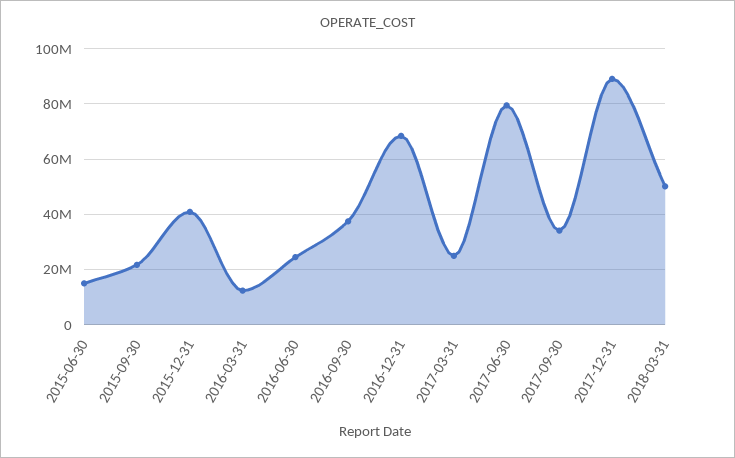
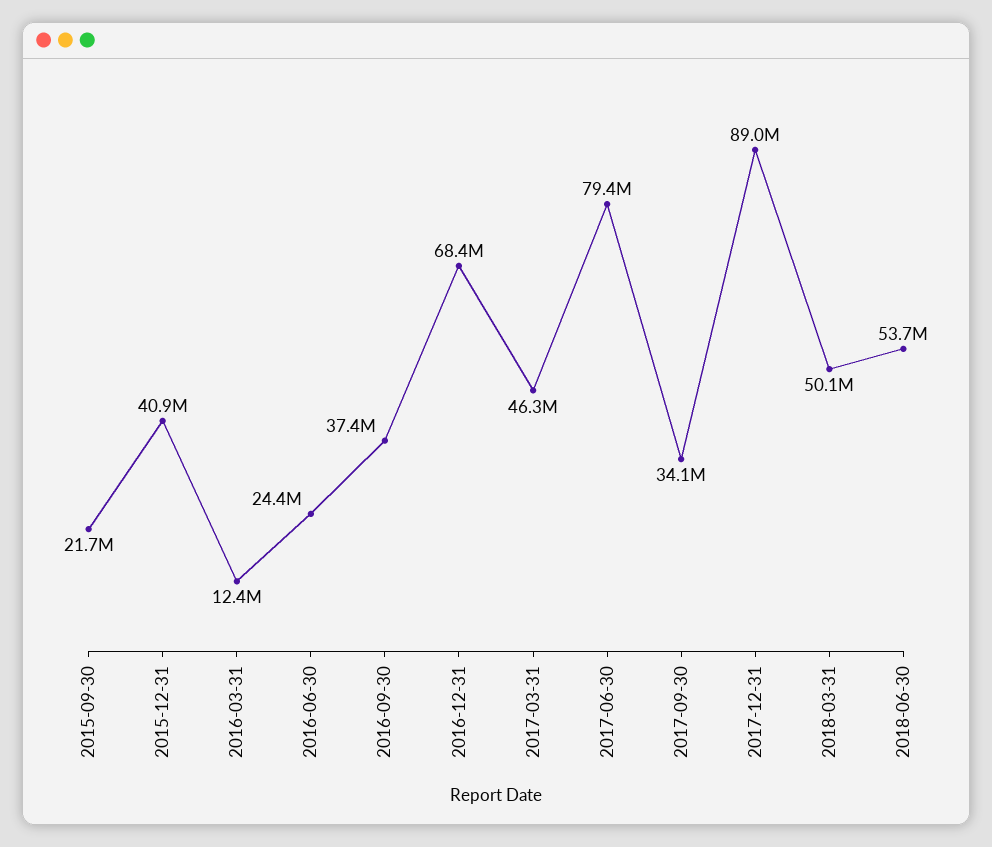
2015-06-30: 15000000 -> none
2017-03-31: 25000000 -> 46300000
2018-06-30: none -> 53700000

